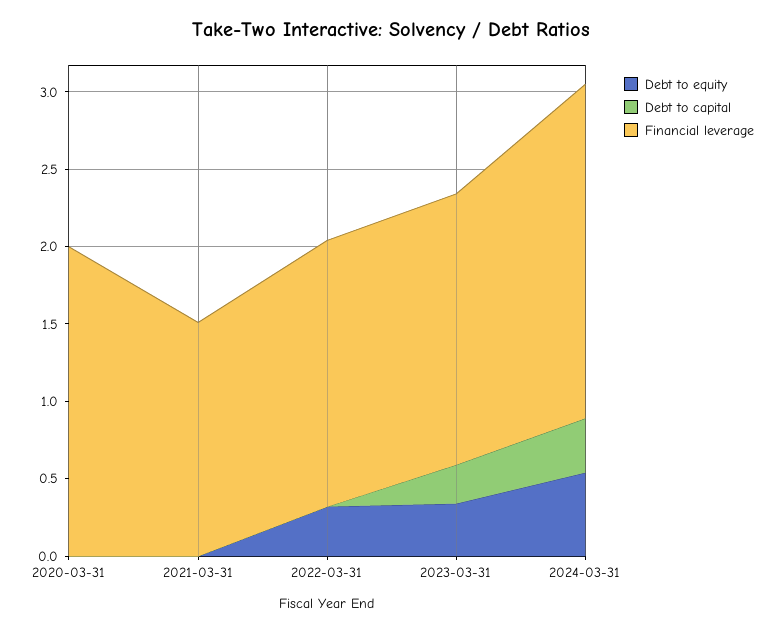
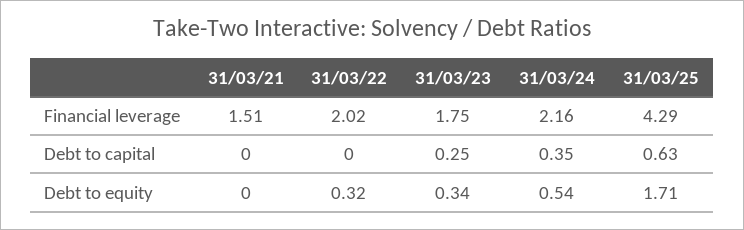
Debt to equity, 2020-03-31: 0 -> none
Debt to capital, 2020-03-31: 0 -> none
Financial leverage, 2020-03-31: 2 -> none
Financial leverage, 2022-03-31: 1.7 -> 2.02
Financial leverage, 31/03/25: none -> 4.29
Debt to capital, 31/03/25: none -> 0.63
Debt to equity, 31/03/25: none -> 1.71

